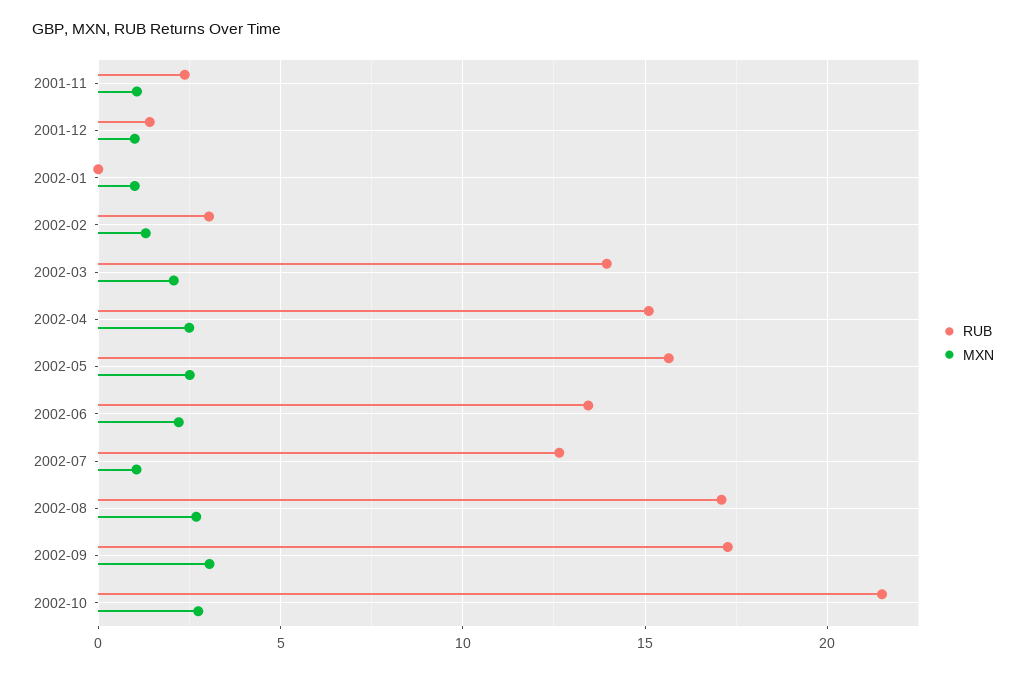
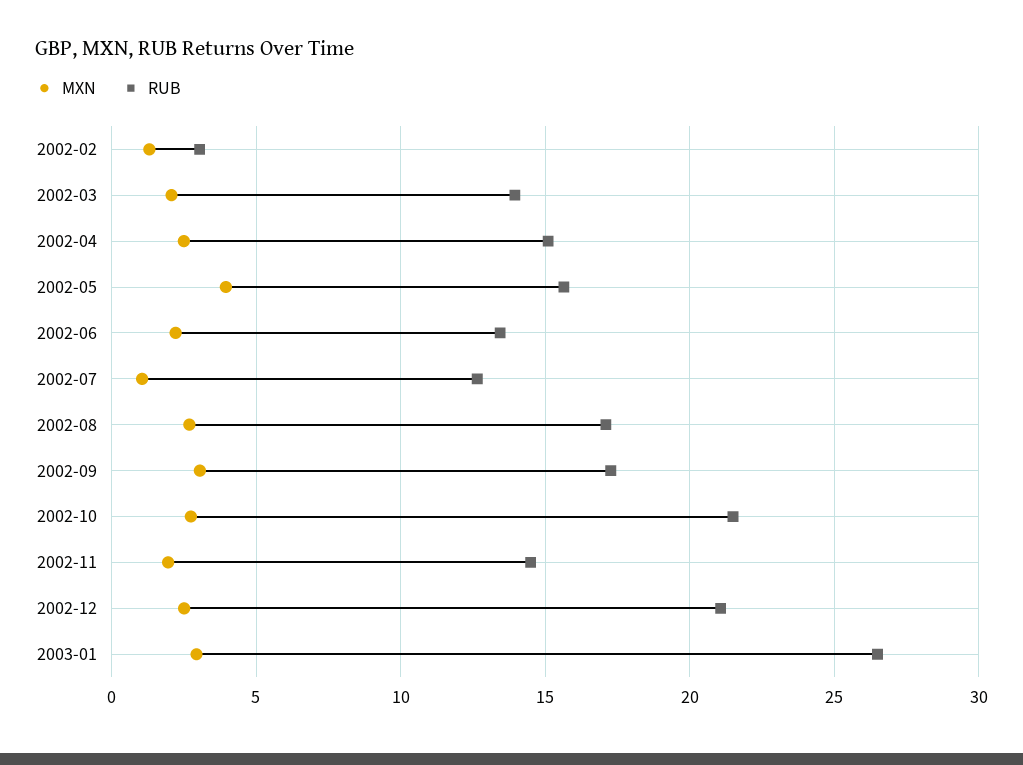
RUB, 2001-11: 2.5 -> none
MXN, 2001-11: 1 -> none
RUB, 2001-12: 1.5 -> none
MXN, 2001-12: 1 -> none
RUB, 2002-01: 0 -> none
MXN, 2002-01: 1 -> none
MXN, 2002-05: 2.5 -> 4
MXN, 2002-11: none -> 2
RUB, 2002-11: none -> 14.5
MXN, 2002-12: none -> 2.5
RUB, 2002-12: none -> 21
MXN, 2003-01: none -> 3
RUB, 2003-01: none -> 26.5

